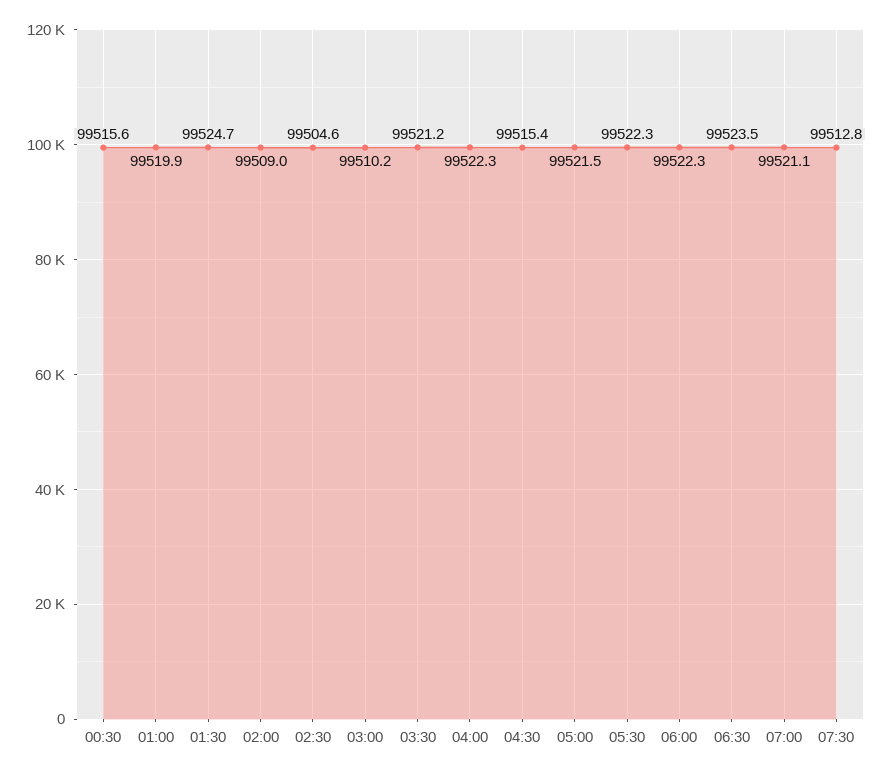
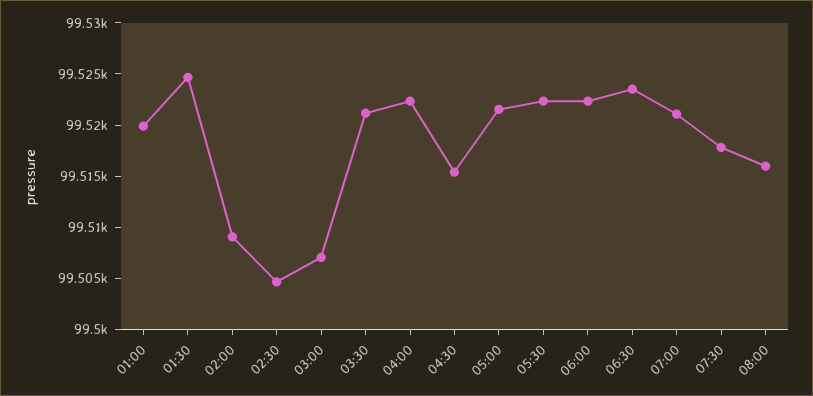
00:30: 99515.6 -> none
03:00: 99510.2 -> 99507
07:30: 99512.8 -> 99518
08:00: none -> 99516

